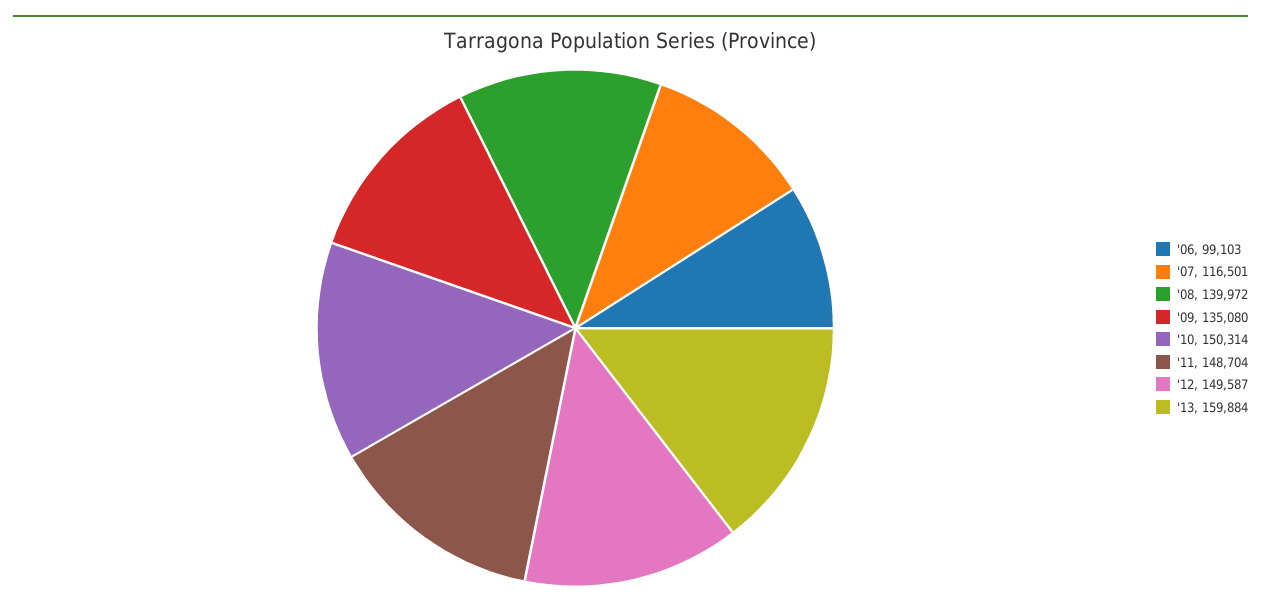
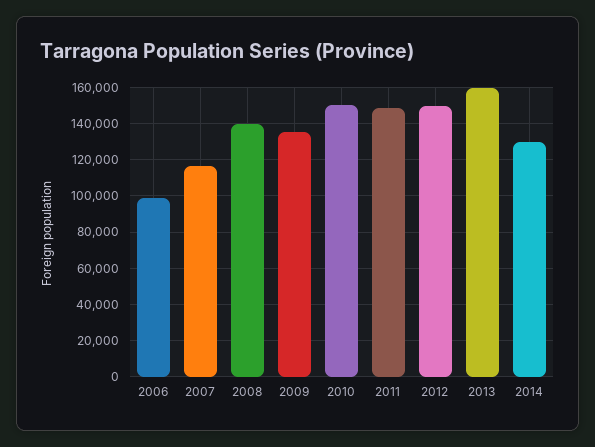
2014: none -> 130000

